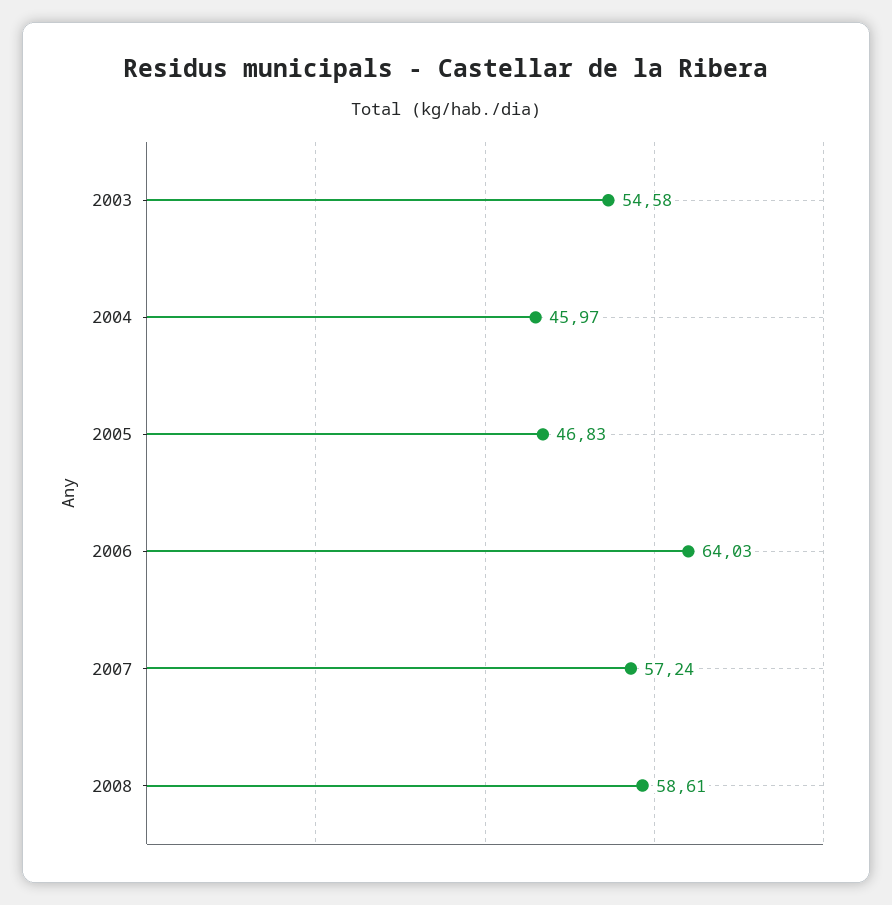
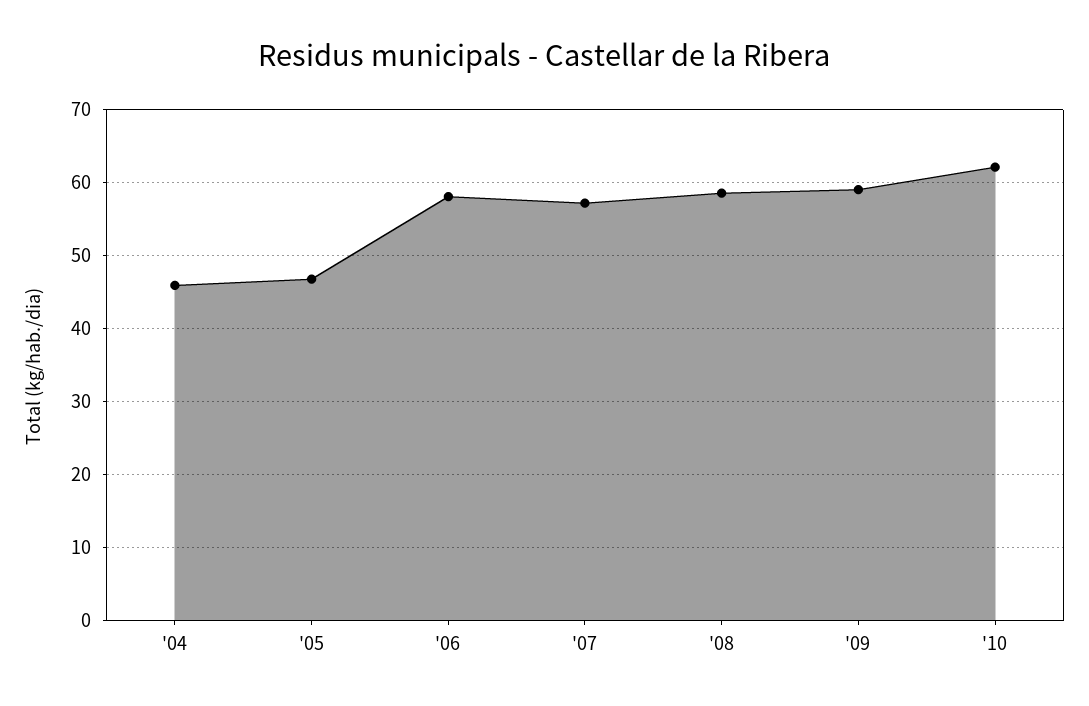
2003: 54.58 -> none
2006: 64.03 -> 58
'09: none -> 59
'10: none -> 62

